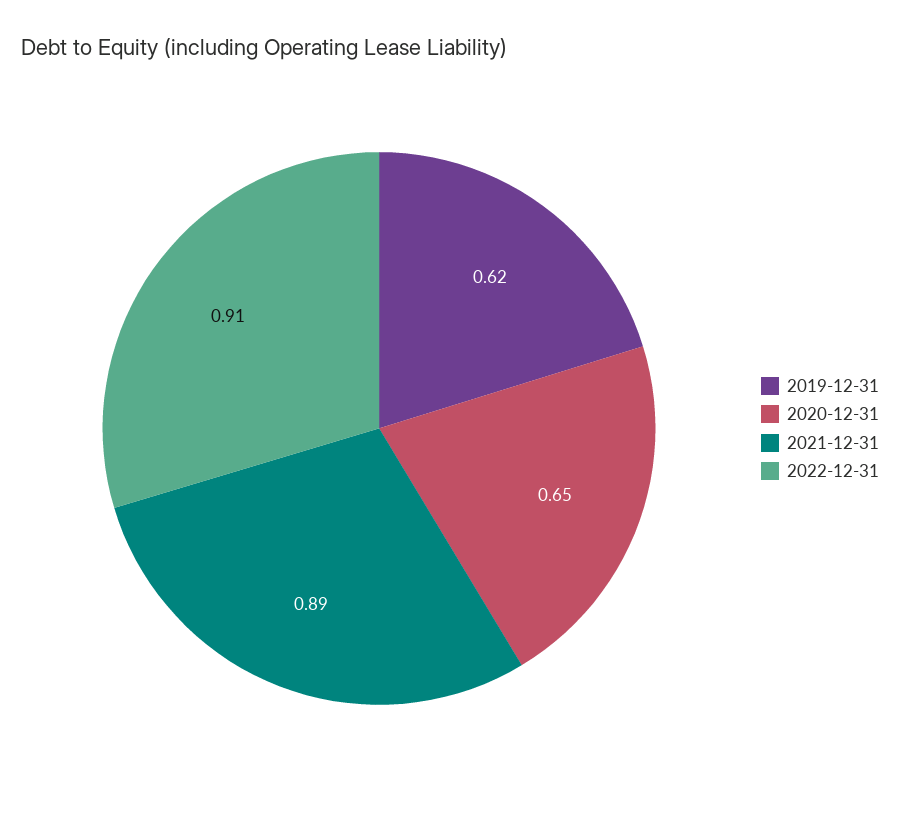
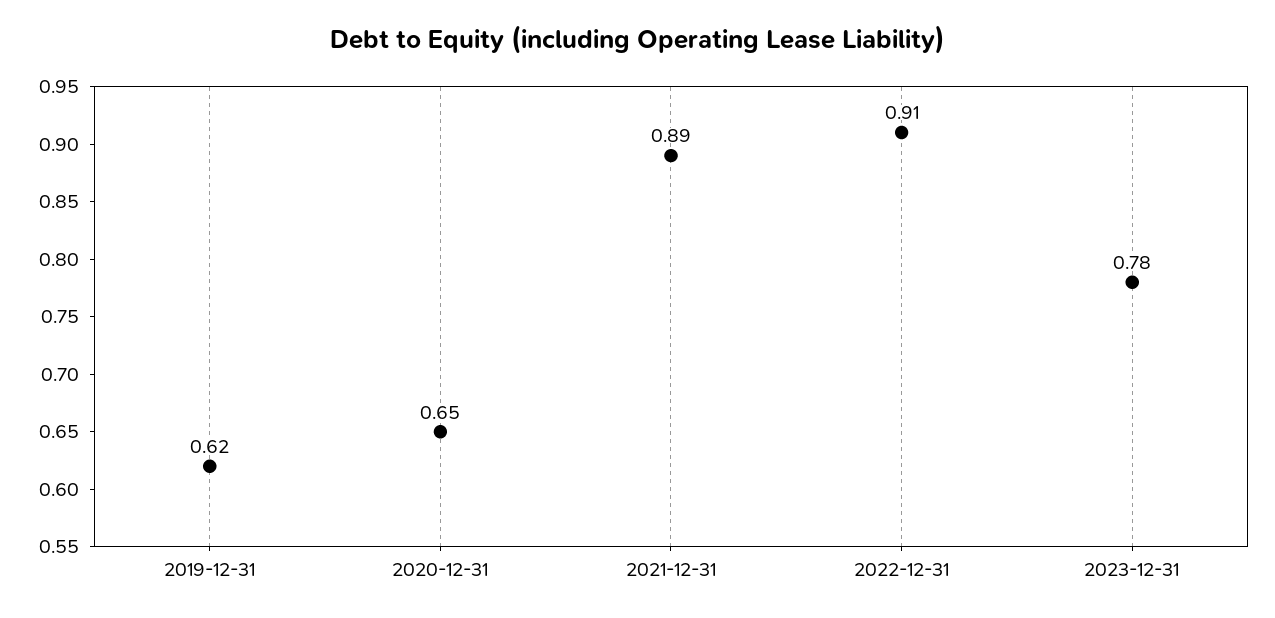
2023-12-31: none -> 0.78

